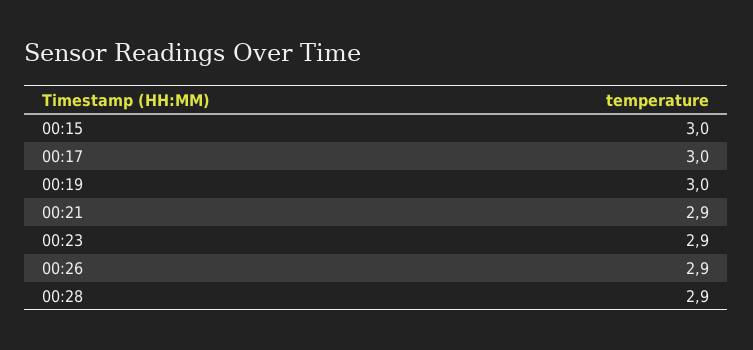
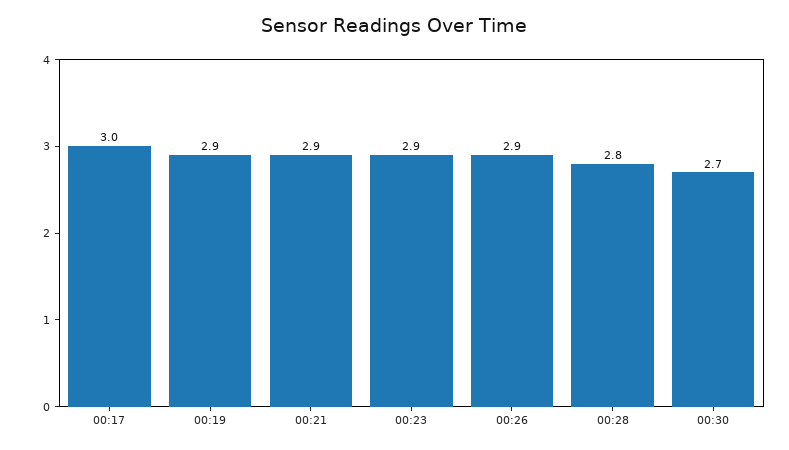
00:15: 3 -> none
00:19: 3 -> 2.9
00:28: 2.9 -> 2.8
00:30: none -> 2.7

